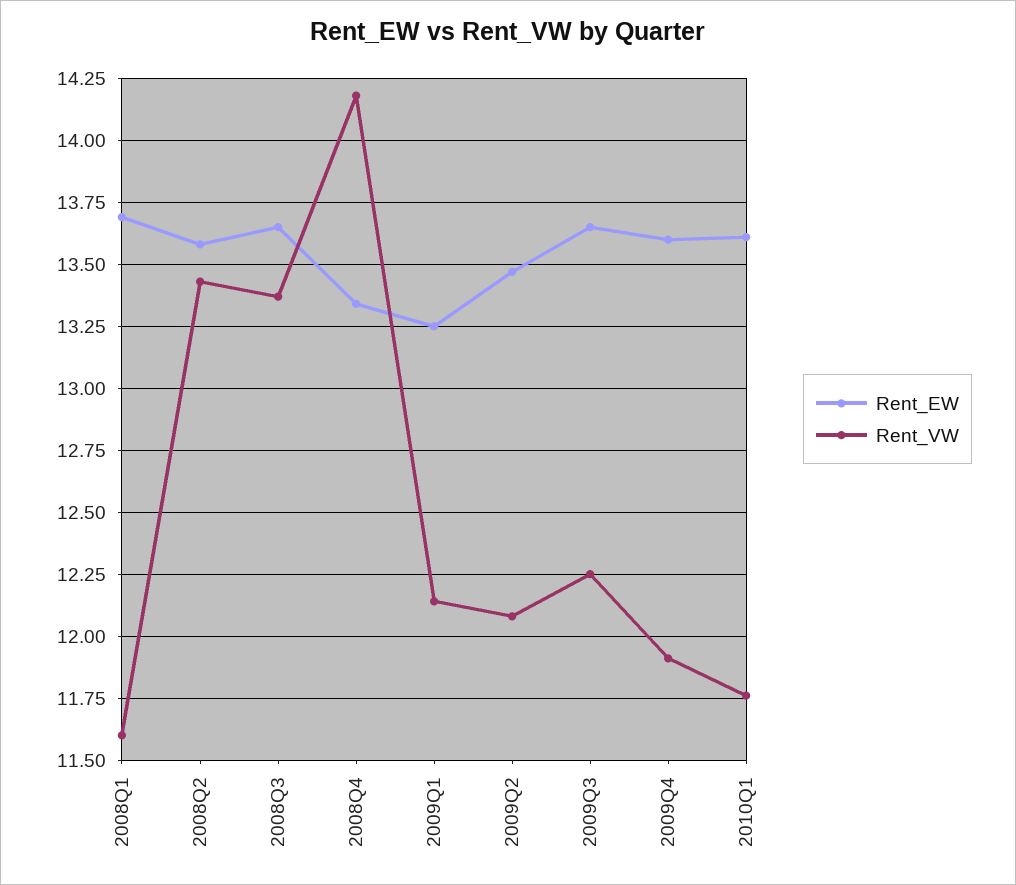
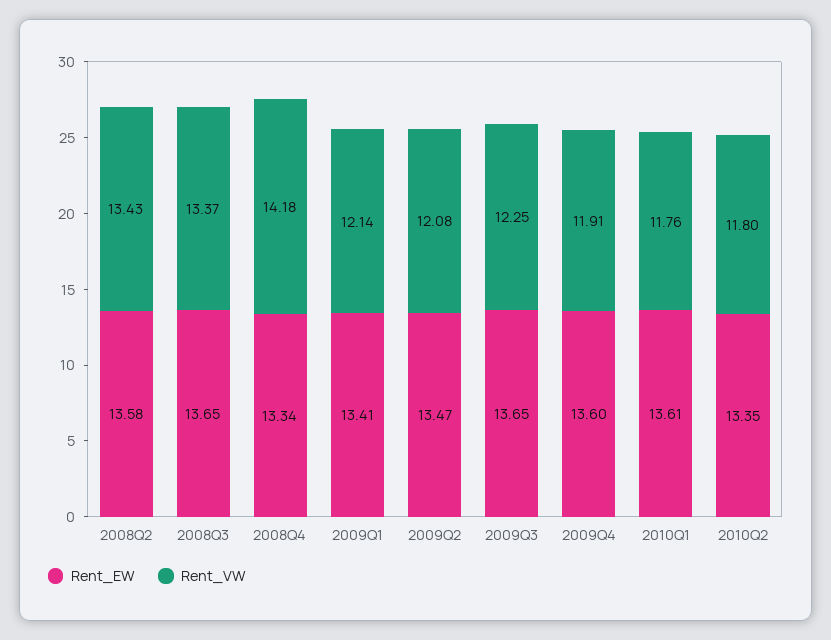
Rent_EW, 2008Q1: 13.7 -> none
Rent_VW, 2008Q1: 11.6 -> none
Rent_EW, 2009Q1: 13.25 -> 13.41
Rent_EW, 2010Q2: none -> 13.35
Rent_VW, 2010Q2: none -> 11.8

